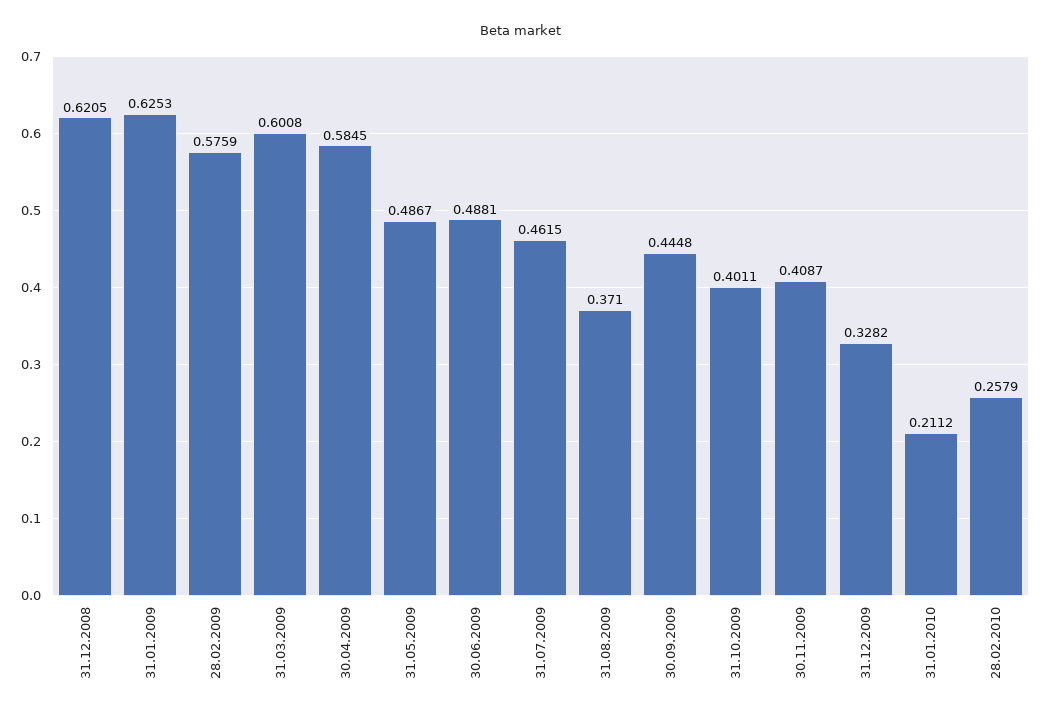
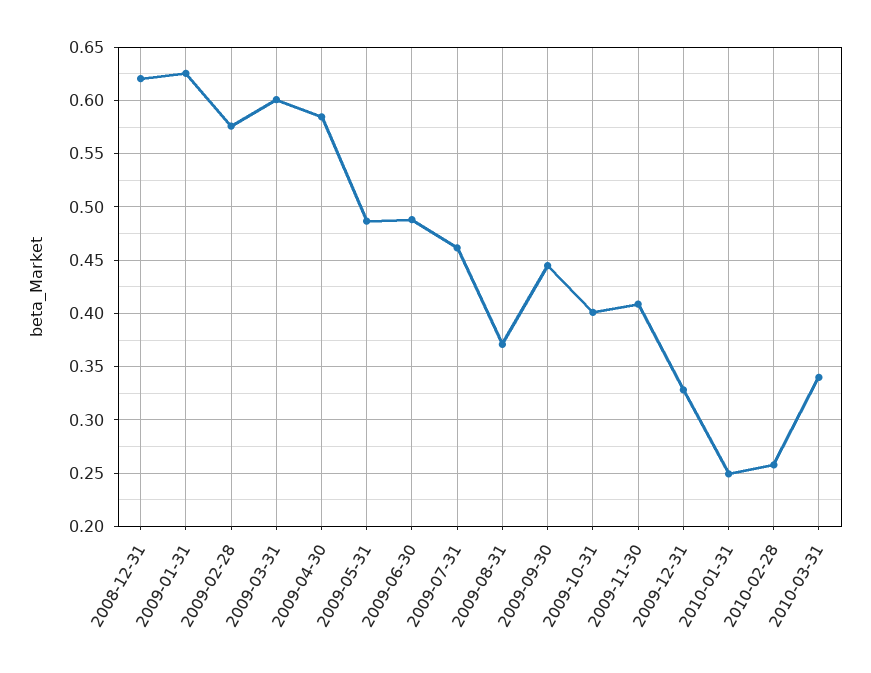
31.01.2010: 0.2112 -> 0.25
2010-03-31: none -> 0.34

